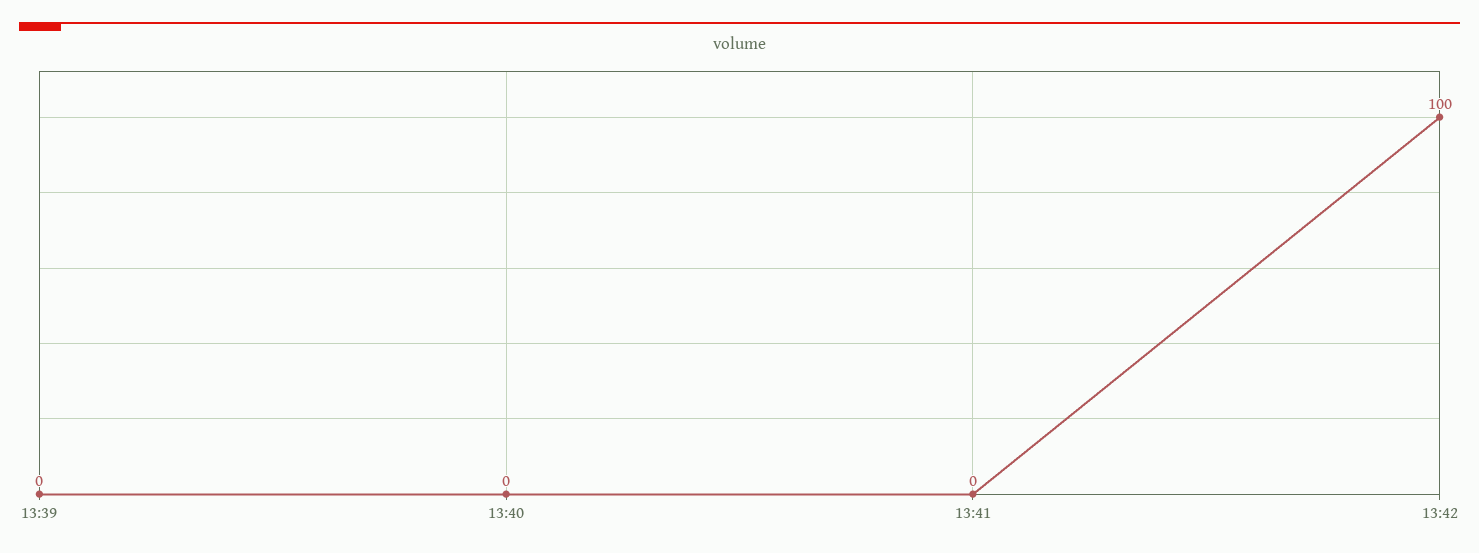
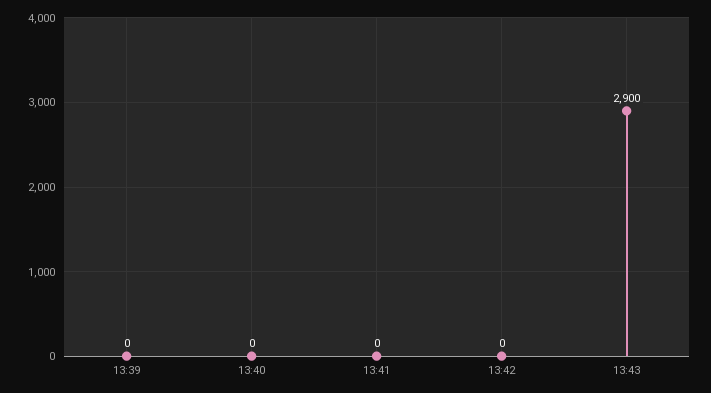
13:42: 100 -> 0
13:43: none -> 2900

